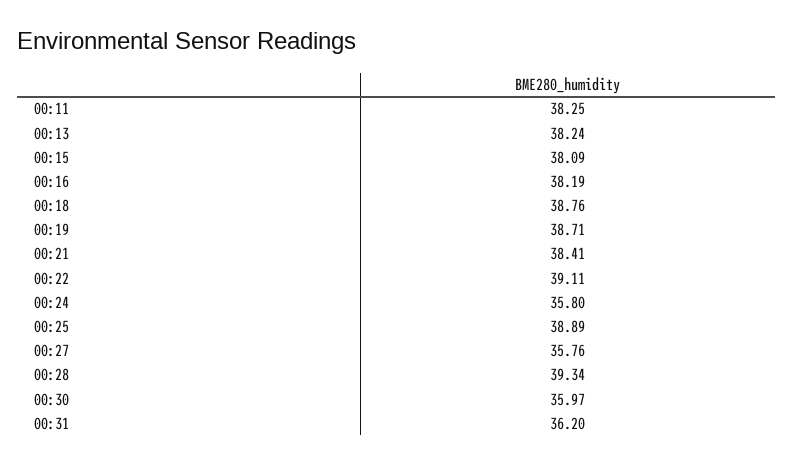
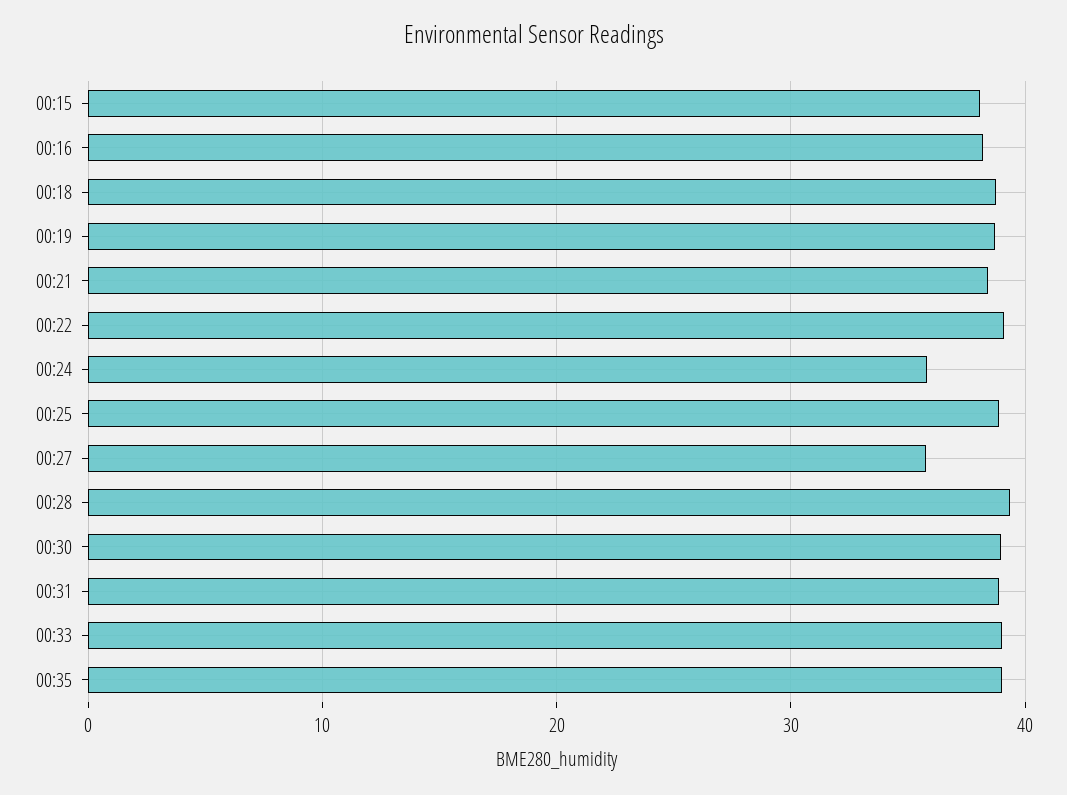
00:11: 38.25 -> none
00:13: 38.24 -> none
00:30: 35.97 -> 39
00:31: 36.2 -> 39
00:33: none -> 39
00:35: none -> 39

